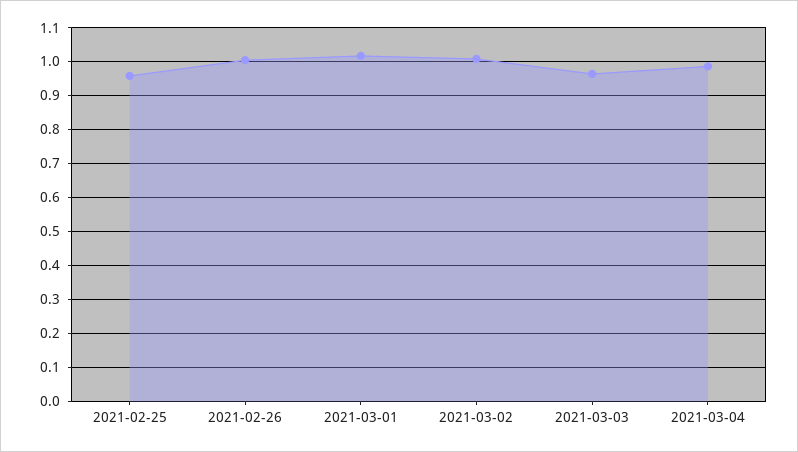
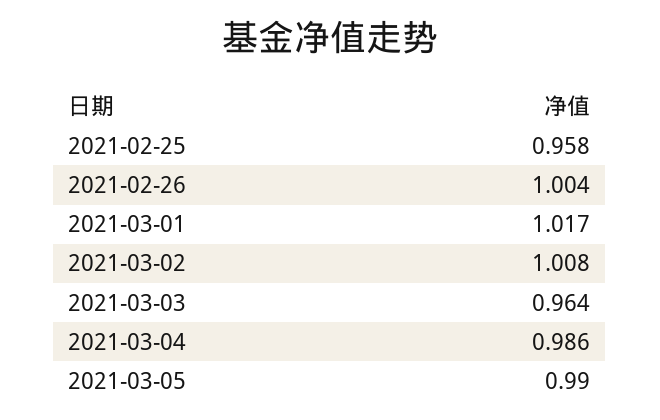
2021-03-05: none -> 0.99

